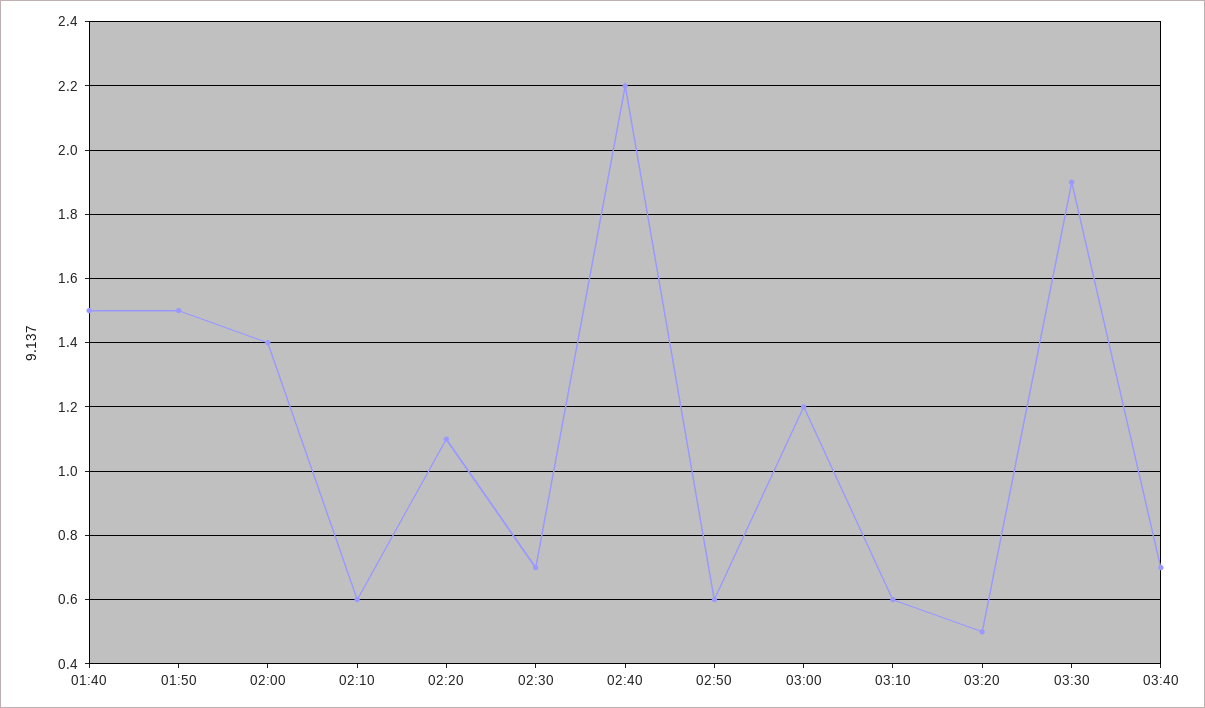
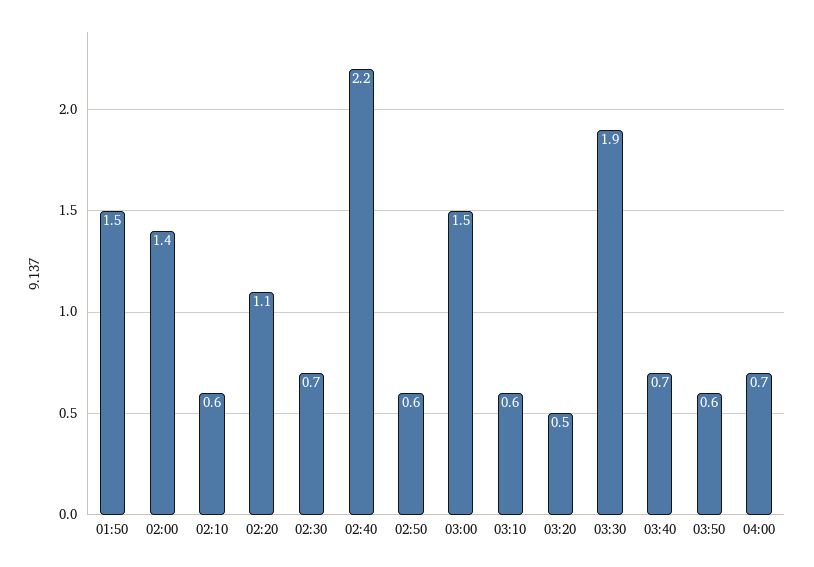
01:40: 1.5 -> none
03:00: 1.2 -> 1.5
03:50: none -> 0.6
04:00: none -> 0.7

